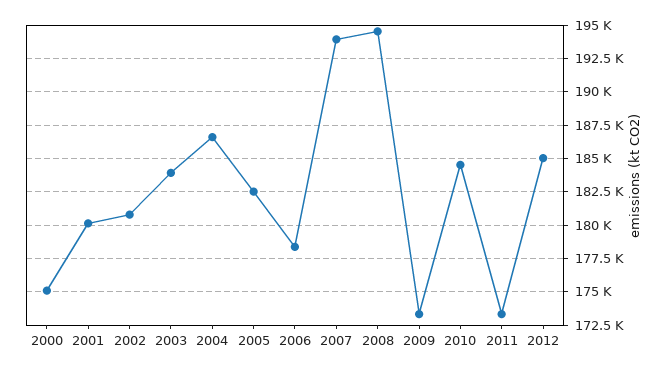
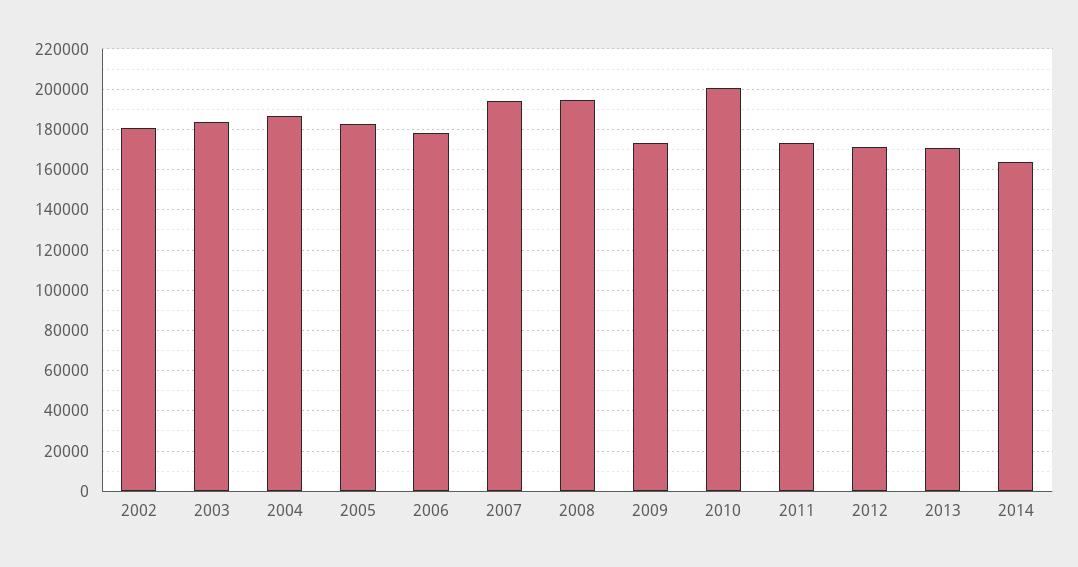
2000: 175000 -> none
2001: 180000 -> none
2010: 184500 -> 200000
2012: 185000 -> 170000
2013: none -> 170000
2014: none -> 165000

